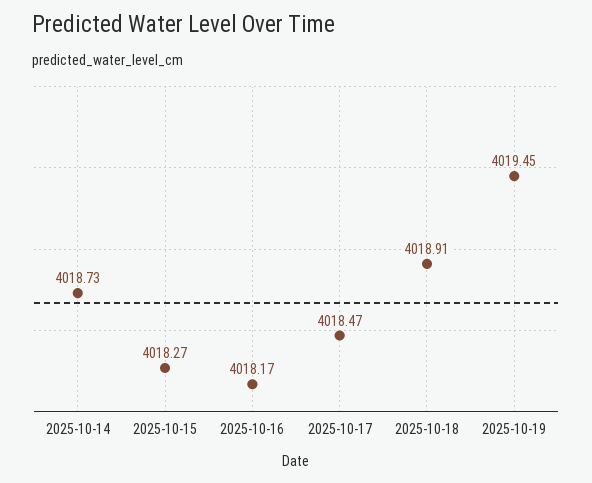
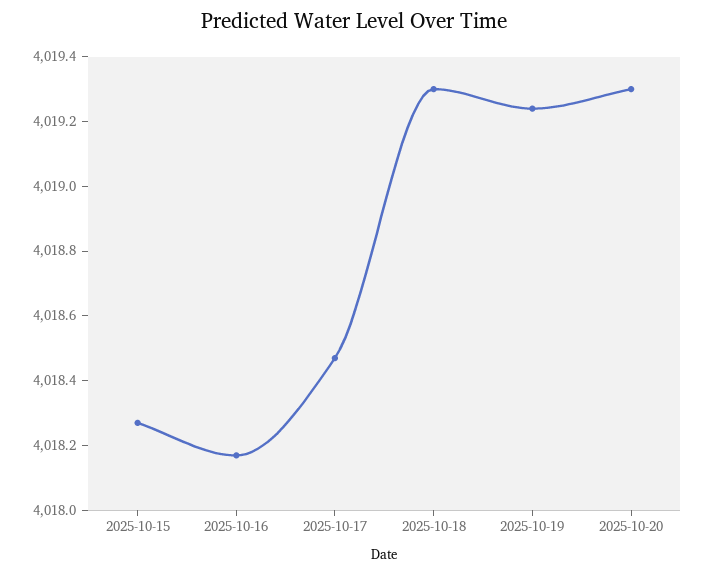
2025-10-14: 4018.73 -> none
2025-10-18: 4018.91 -> 4019.3
2025-10-19: 4019.45 -> 4019.25
2025-10-20: none -> 4019.3

